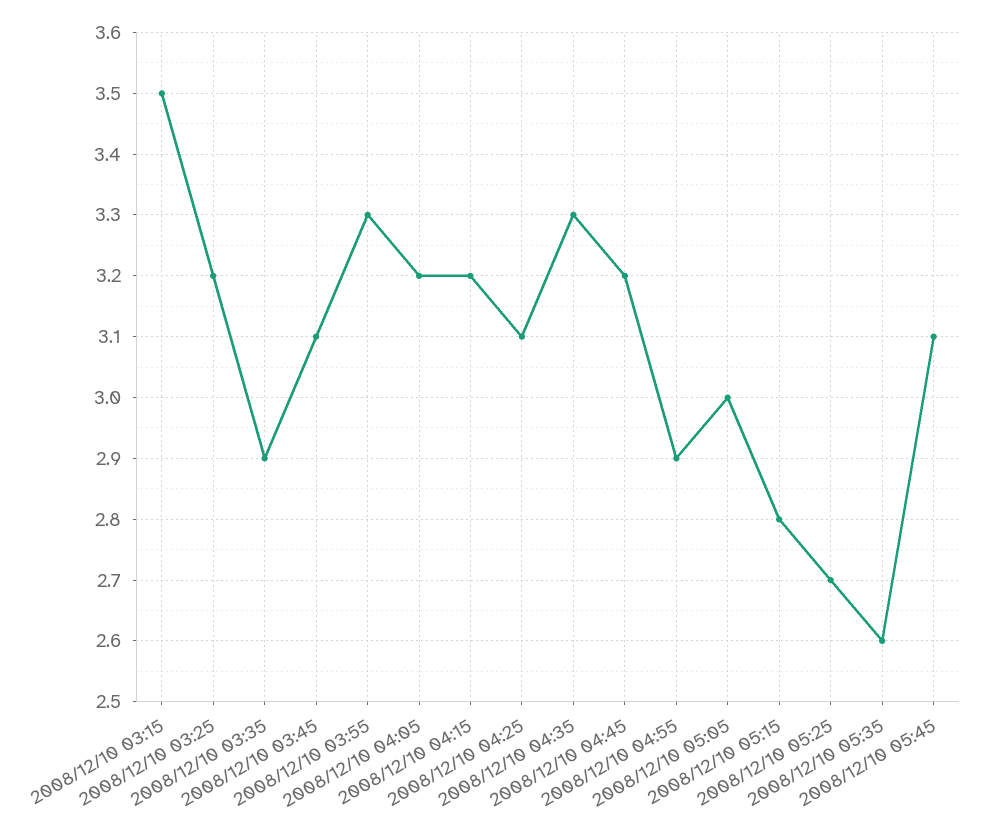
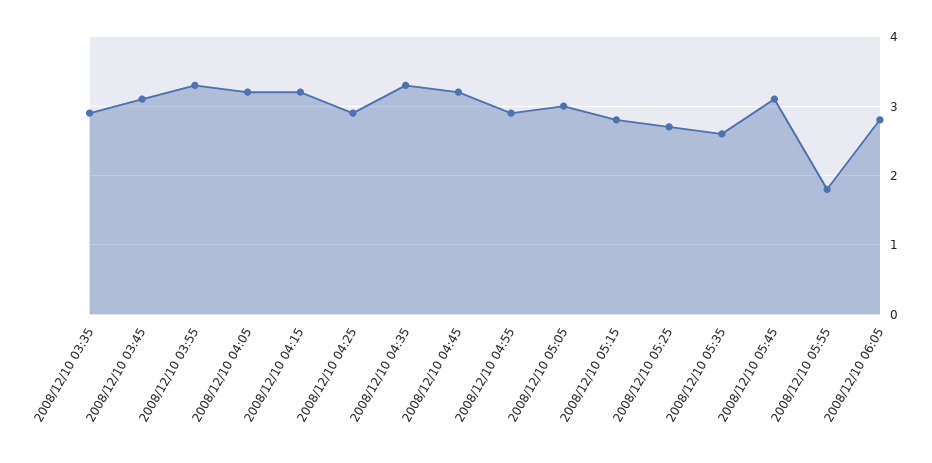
2008/12/10 03:15: 3.5 -> none
2008/12/10 03:25: 3.2 -> none
2008/12/10 04:25: 3.1 -> 2.9
2008/12/10 05:55: none -> 1.8
2008/12/10 06:05: none -> 2.8

